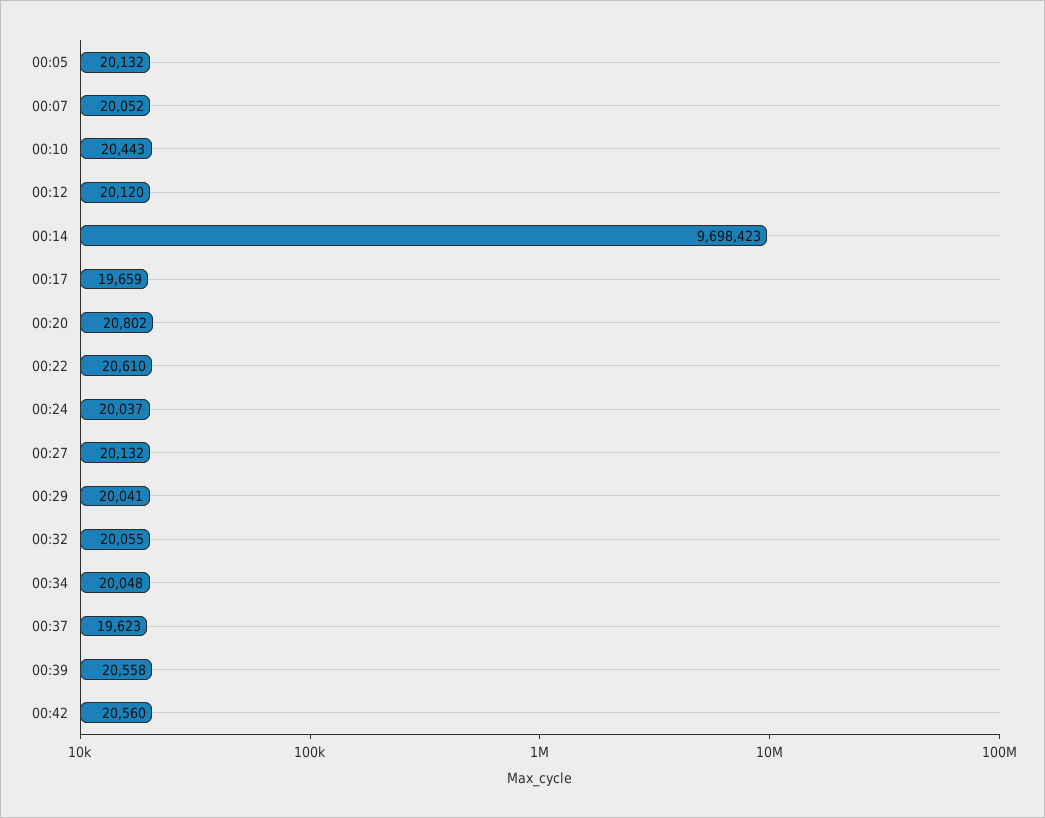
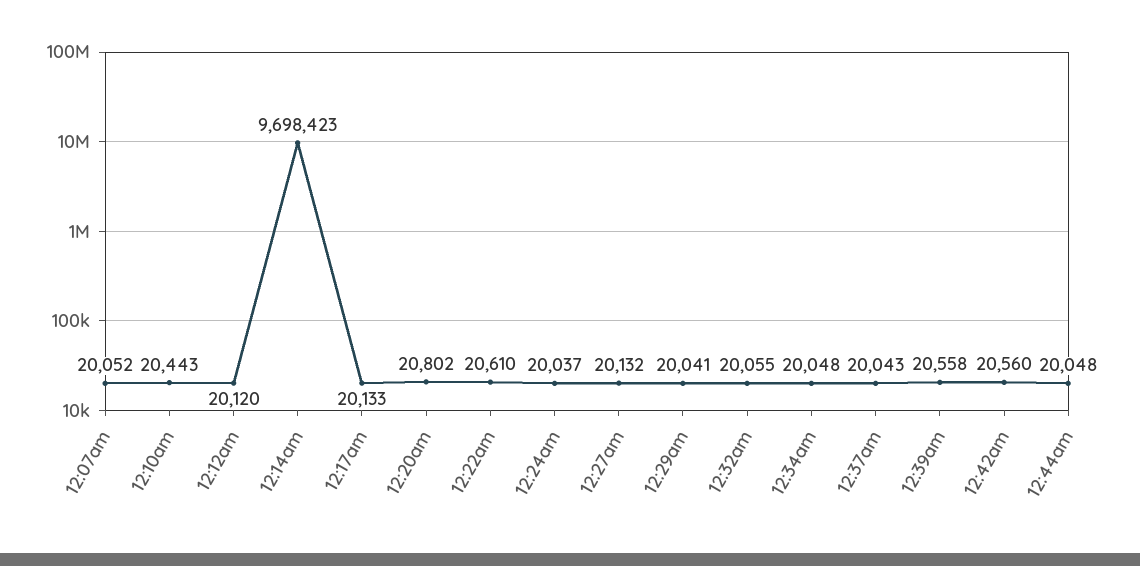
00:05: 20132 -> none
00:17: 19659 -> 20133
00:37: 19623 -> 20043
12:44am: none -> 20048

